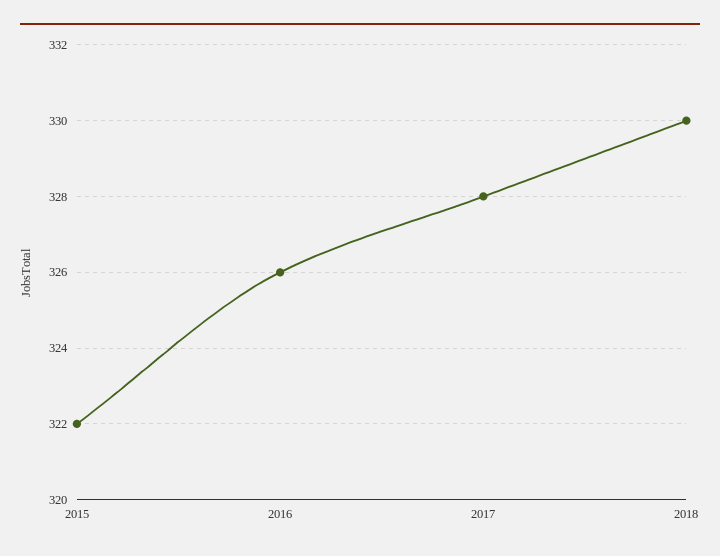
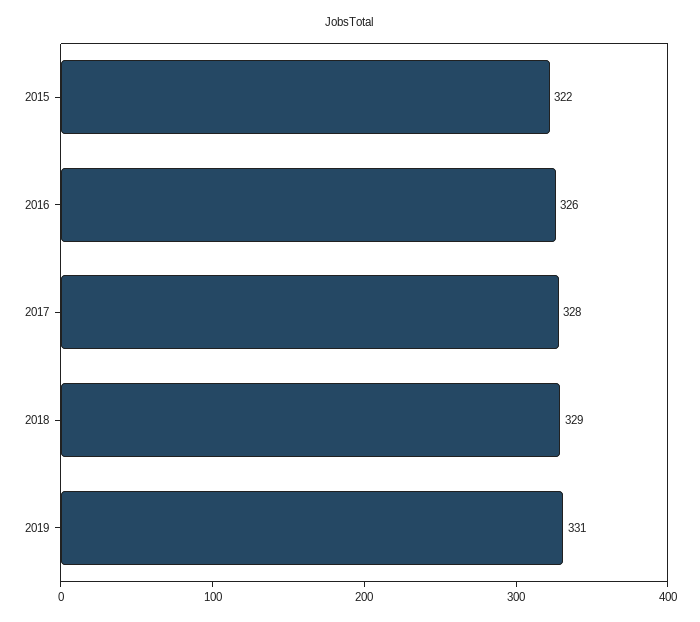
2018: 330 -> 329
2019: none -> 331

